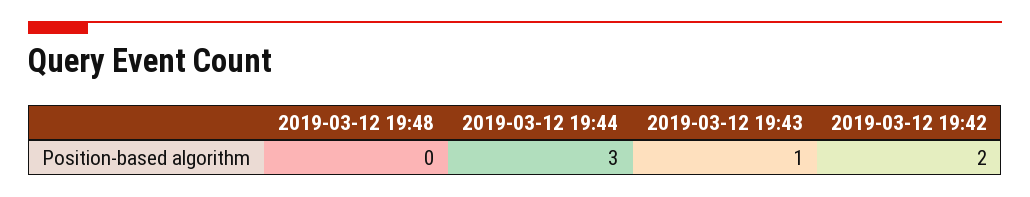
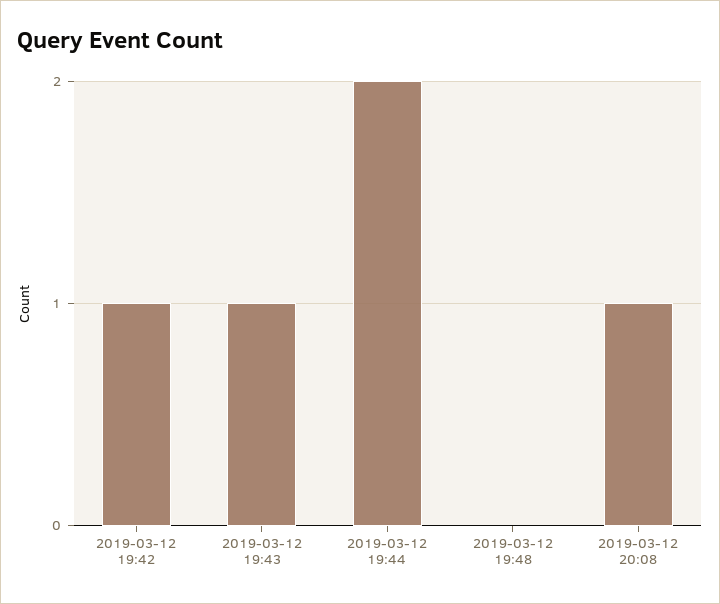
2019-03-12 19:44: 3 -> 2
2019-03-12 19:42: 2 -> 1
2019-03-12 20:08: none -> 1

